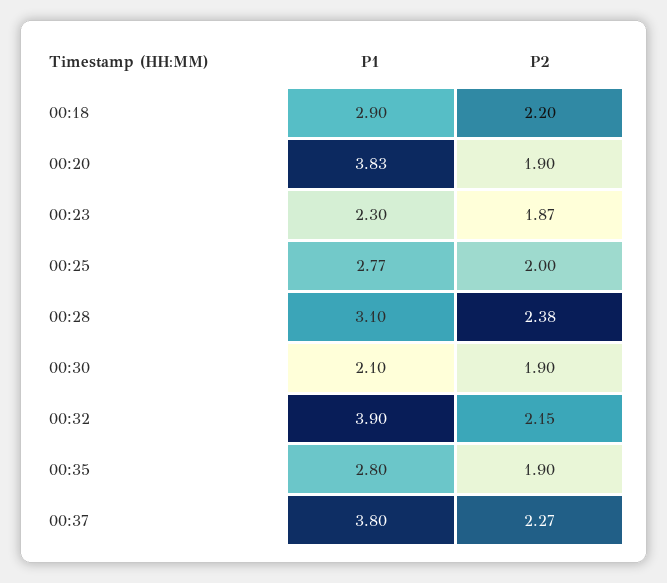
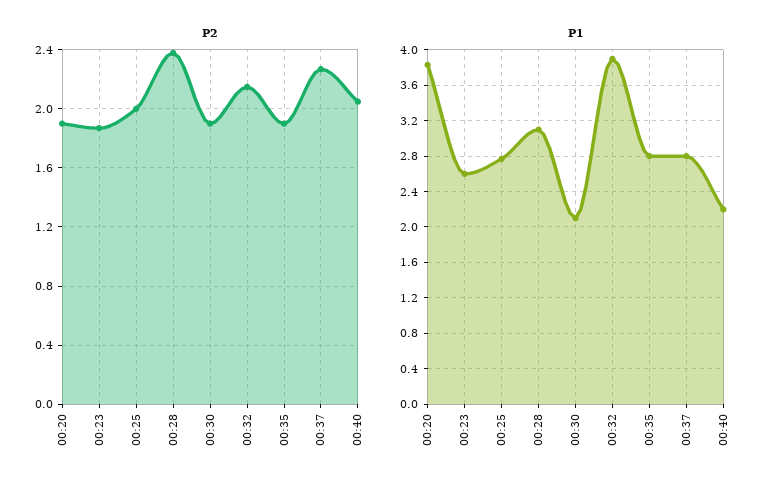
P1, 00:18: 2.9 -> none
P2, 00:18: 2.2 -> none
P1, 00:23: 2.3 -> 2.6
P1, 00:37: 3.8 -> 2.8
P2, 00:40: none -> 2.05
P1, 00:40: none -> 2.2

